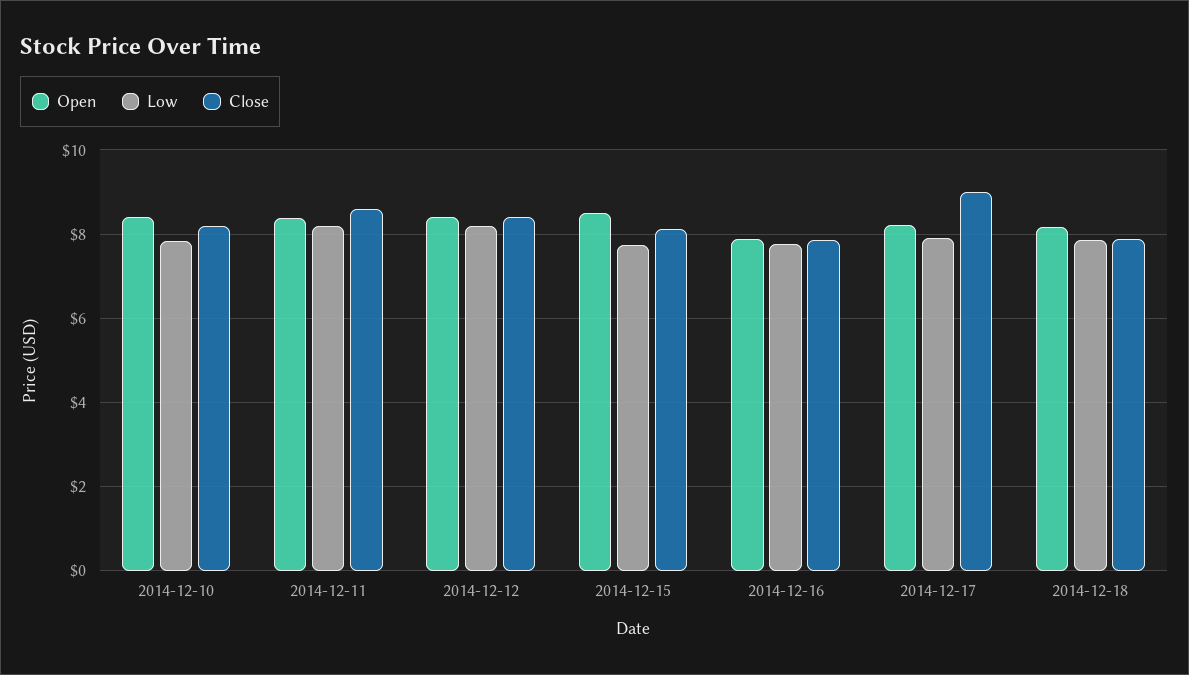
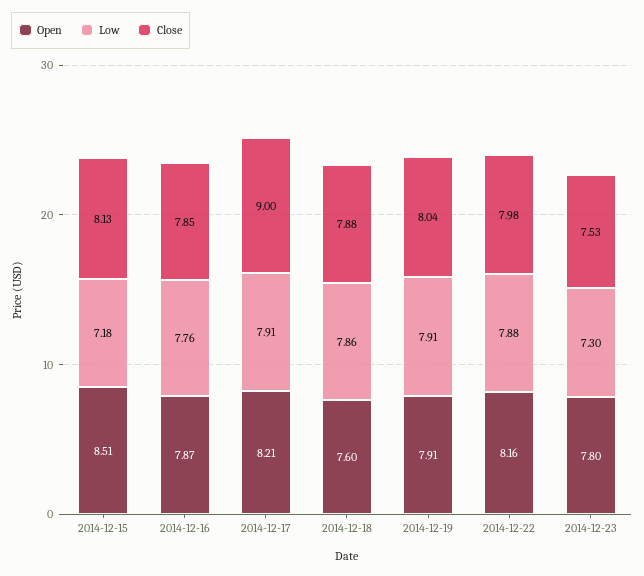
Open, 2014-12-10: 8.4 -> none
Low, 2014-12-10: 7.8 -> none
Close, 2014-12-10: 8.2 -> none
Open, 2014-12-11: 8.4 -> none
Low, 2014-12-11: 8.2 -> none
Close, 2014-12-11: 8.6 -> none
Open, 2014-12-12: 8.4 -> none
Low, 2014-12-12: 8.2 -> none
Close, 2014-12-12: 8.4 -> none
Low, 2014-12-15: 7.8 -> 7.18
Open, 2014-12-18: 8.2 -> 7.6
Open, 2014-12-19: none -> 7.91
Low, 2014-12-19: none -> 7.91
Close, 2014-12-19: none -> 8.04
Open, 2014-12-22: none -> 8.16
Low, 2014-12-22: none -> 7.88
Close, 2014-12-22: none -> 7.98
Open, 2014-12-23: none -> 7.8
Low, 2014-12-23: none -> 7.3
Close, 2014-12-23: none -> 7.53

